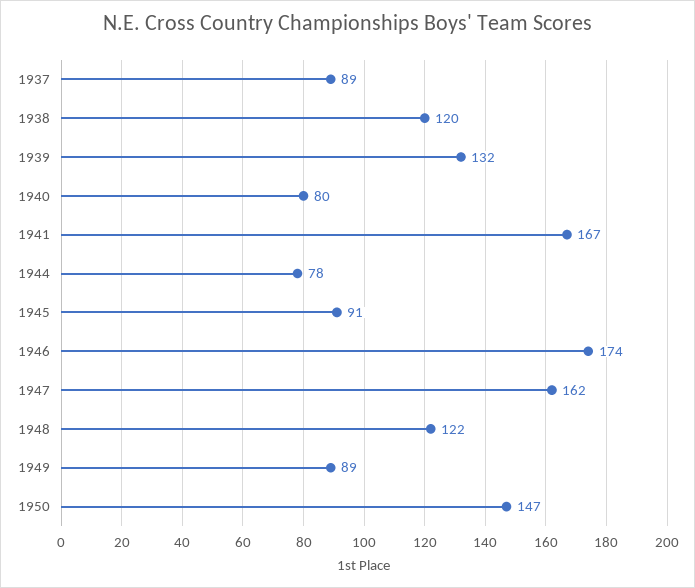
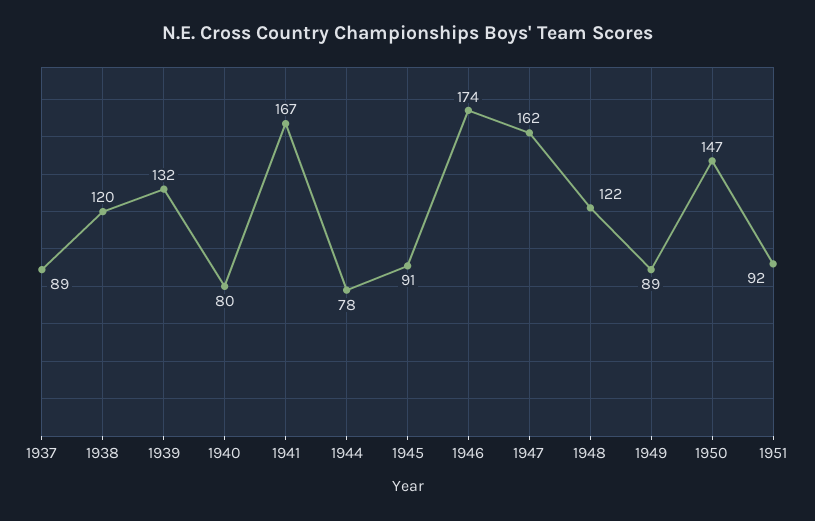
1951: none -> 92

